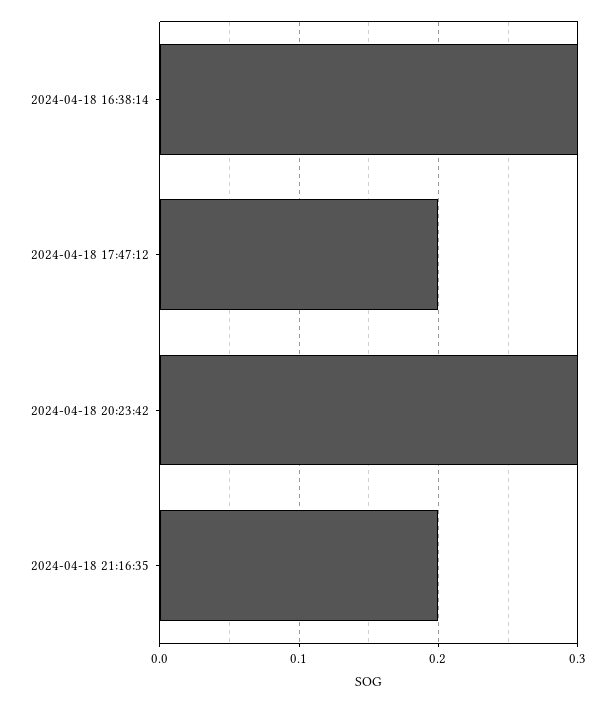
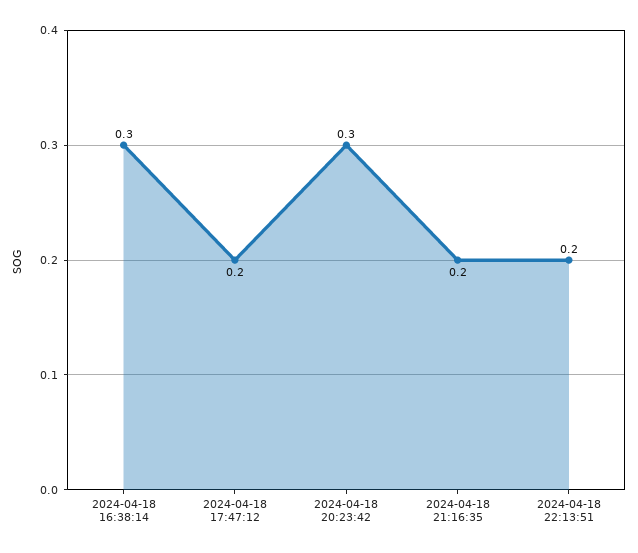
2024-04-18 22:13:51: none -> 0.2

